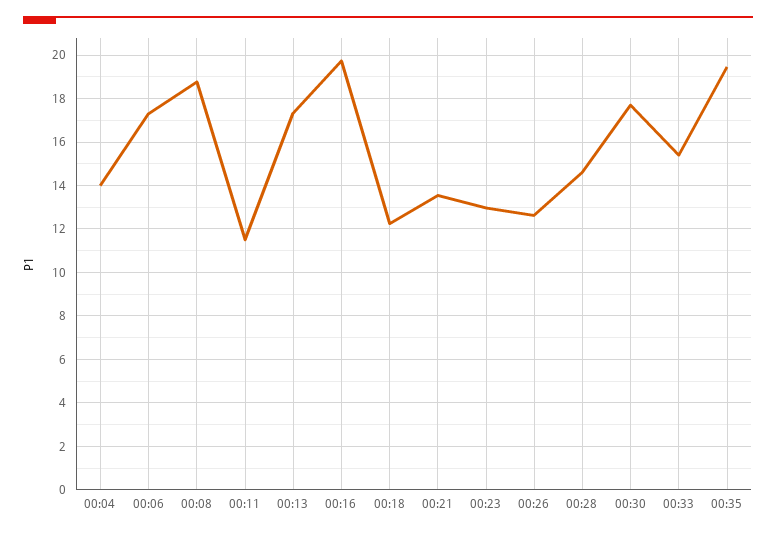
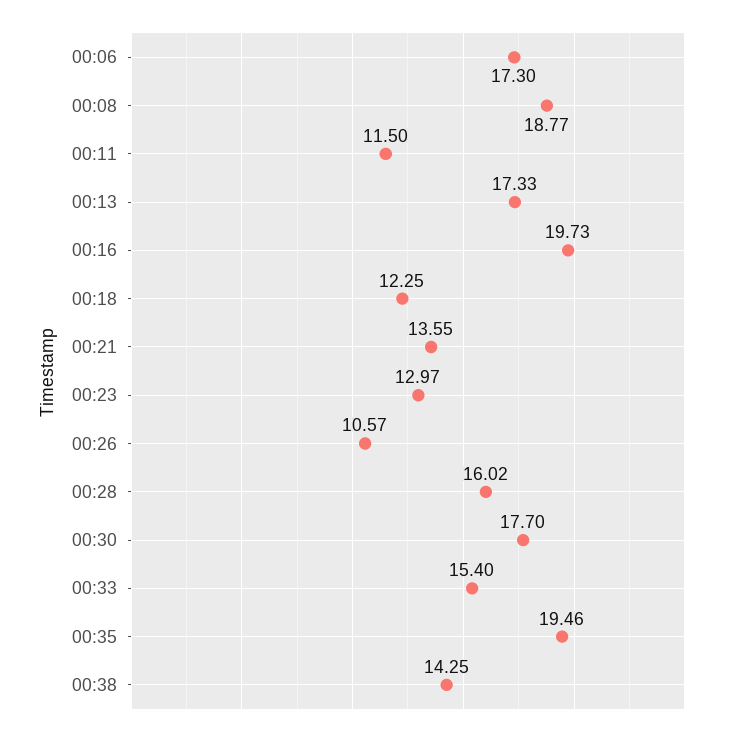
00:04: 14 -> none
00:26: 12.5 -> 10.57
00:28: 14.5 -> 16.02
00:38: none -> 14.25

